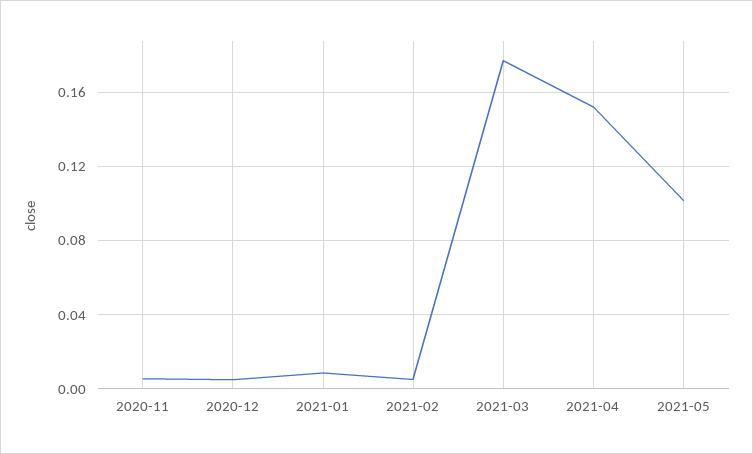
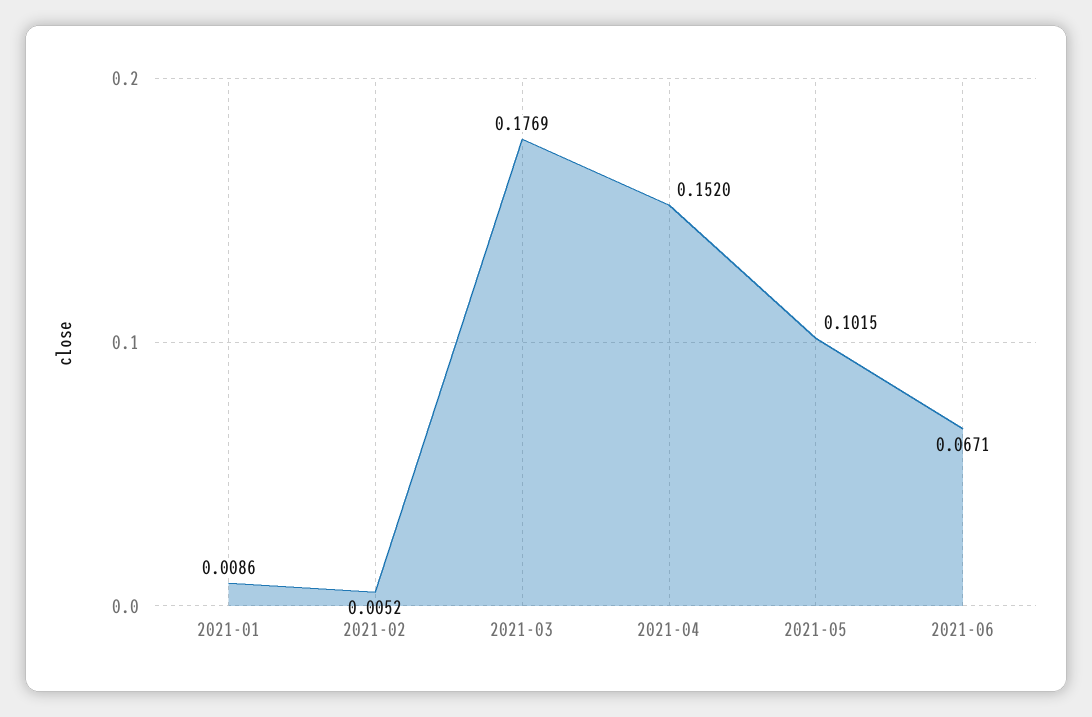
2020-11: 0.005 -> none
2020-12: 0.005 -> none
2021-06: none -> 0.0671

